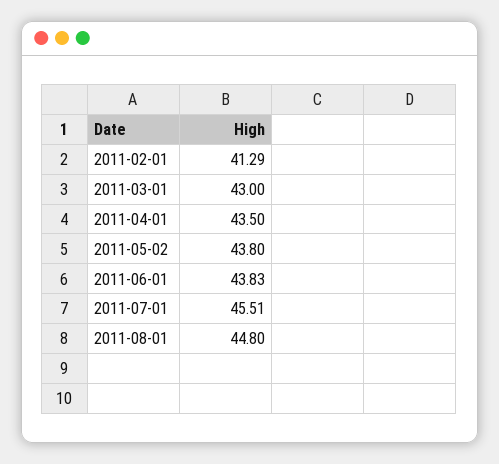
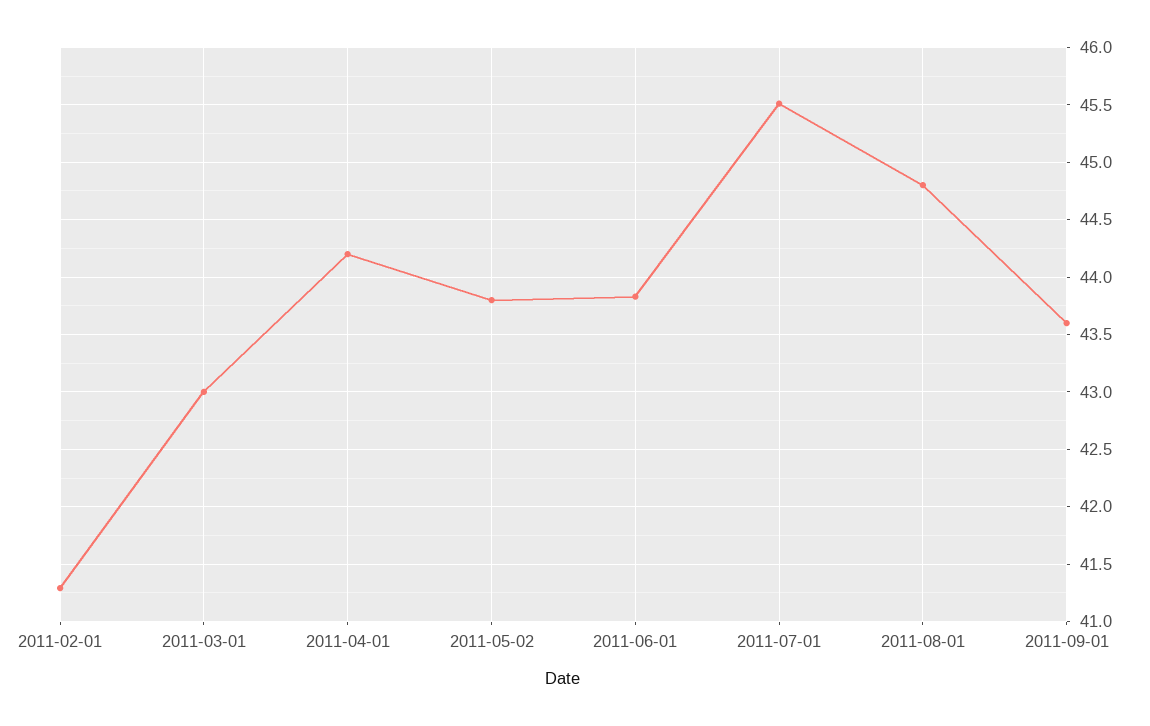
2011-04-01: 43.5 -> 44.2
2011-09-01: none -> 43.6

